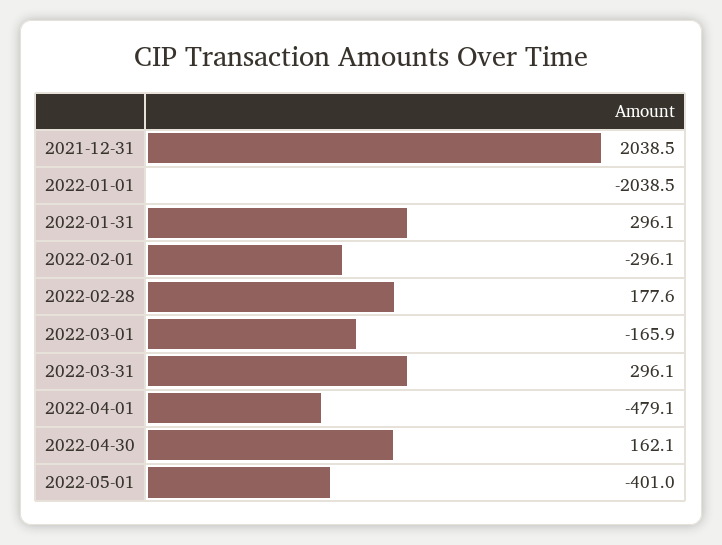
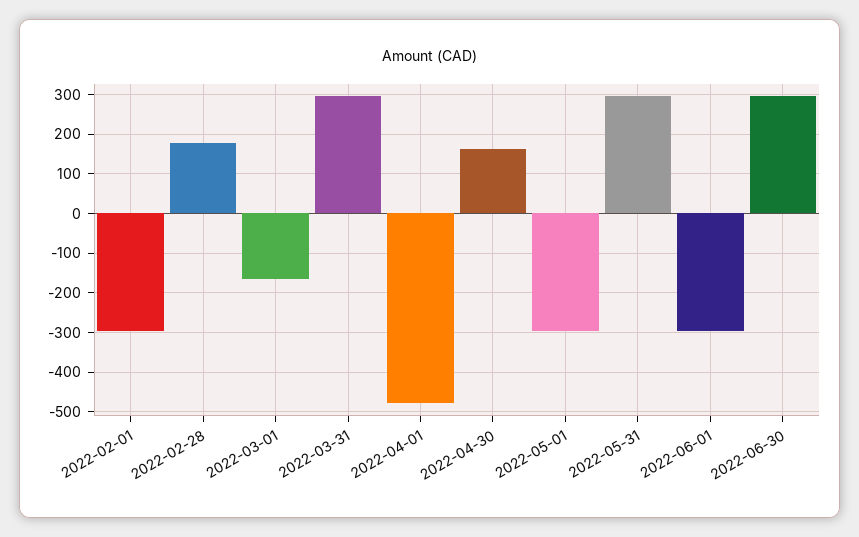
2021-12-31: 2038.5 -> none
2022-01-01: -2038.5 -> none
2022-01-31: 296.1 -> none
2022-05-01: -401 -> -300
2022-05-31: none -> 300
2022-06-01: none -> -300
2022-06-30: none -> 300

